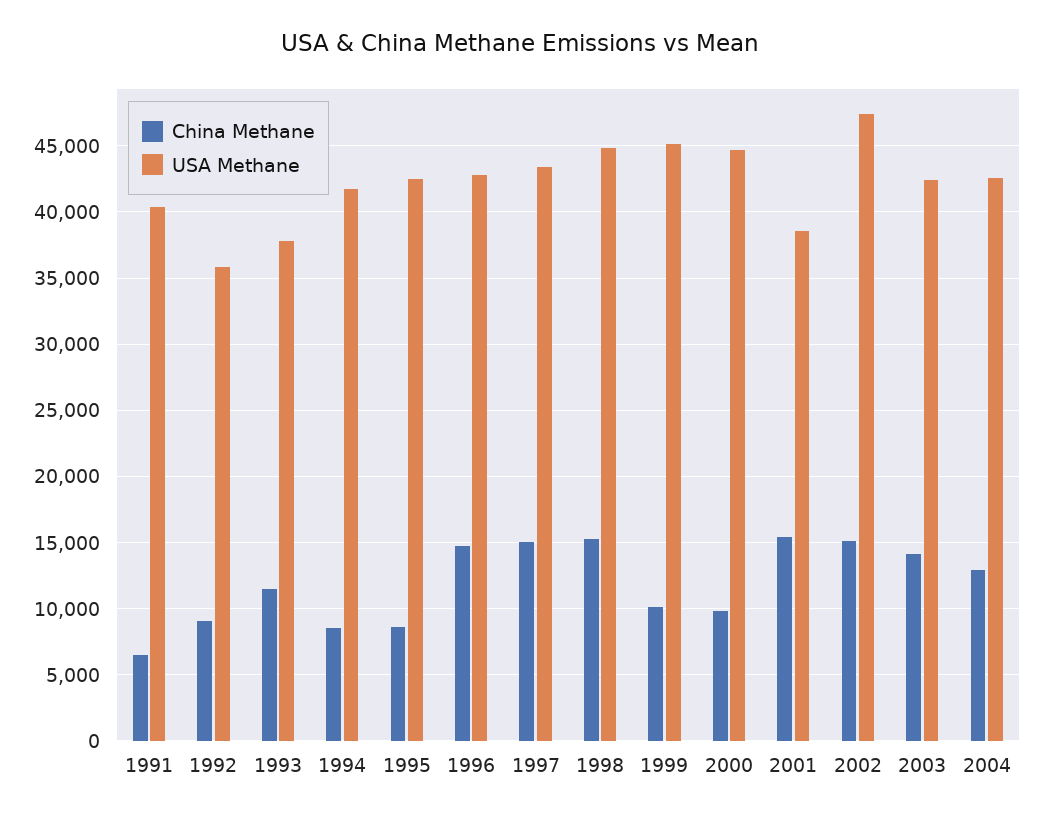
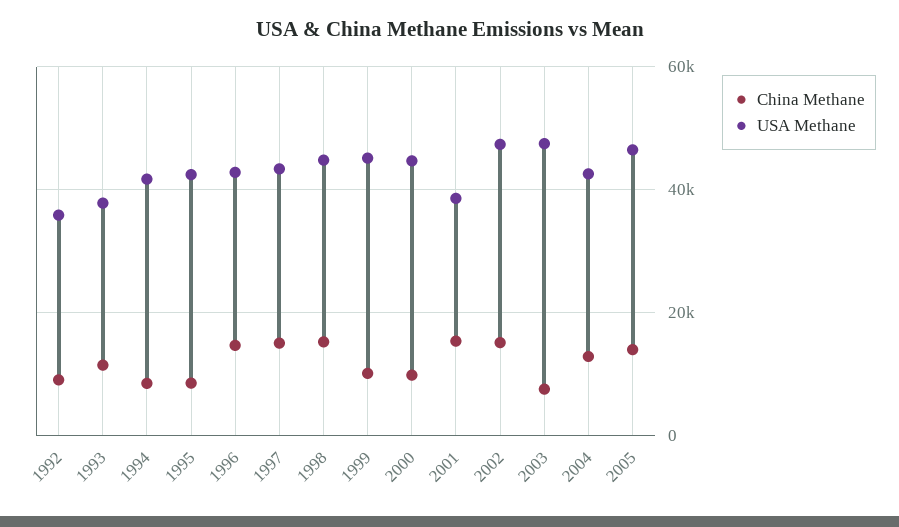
China Methane, 1991: 6500 -> none
USA Methane, 1991: 40500 -> none
China Methane, 2003: 14000 -> 8000
USA Methane, 2003: 42500 -> 48000
China Methane, 2005: none -> 14000
USA Methane, 2005: none -> 46000

